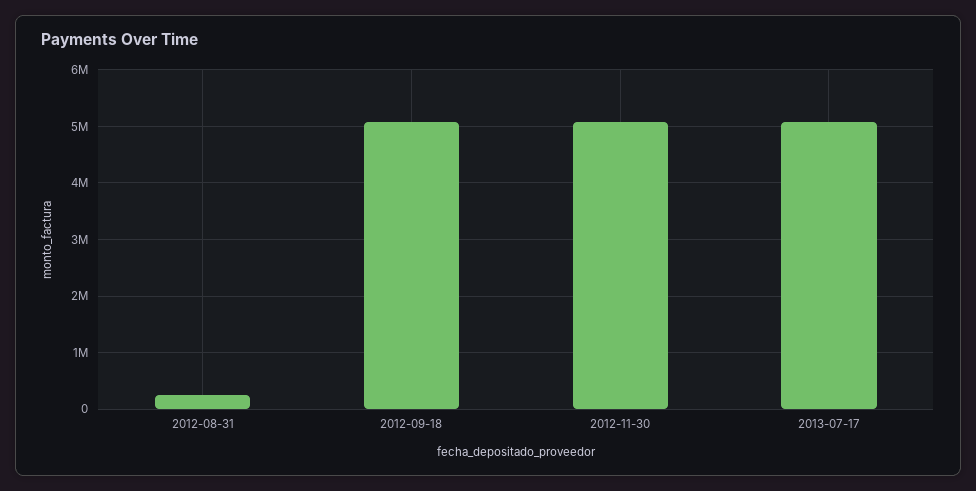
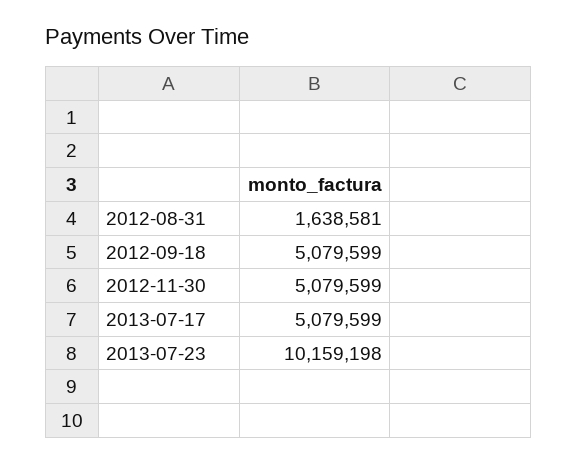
2012-08-31: 200000 -> 1638581
2013-07-23: none -> 10159198

